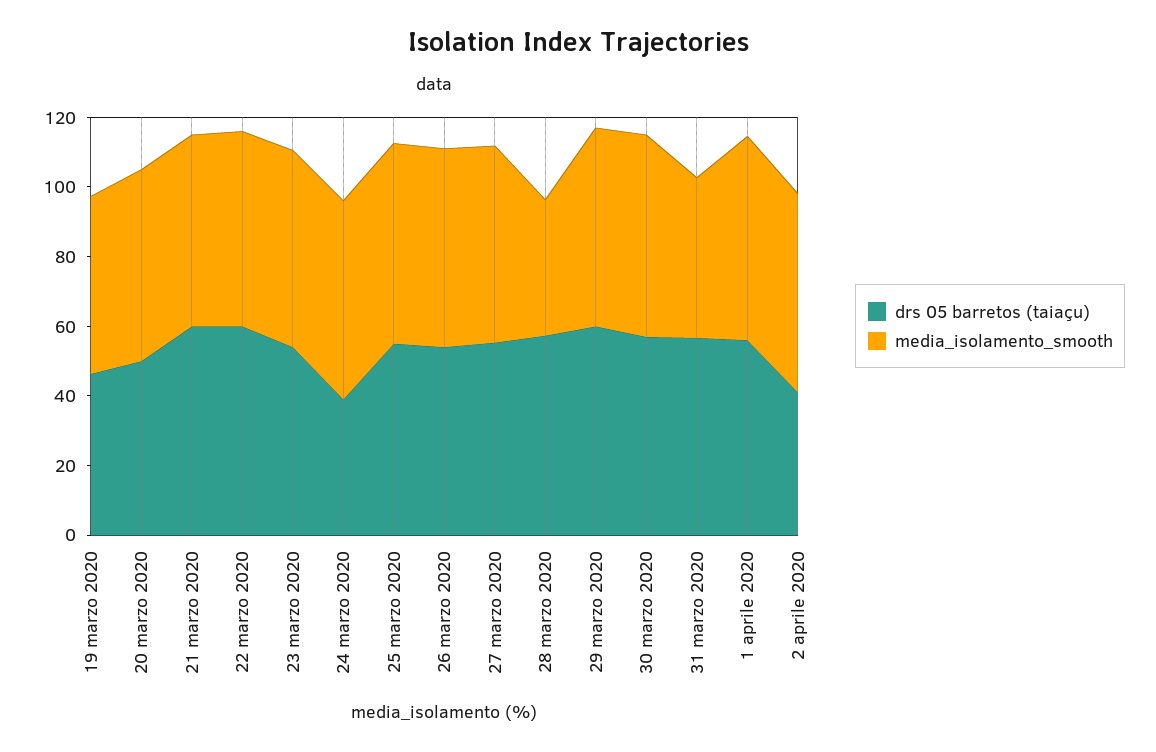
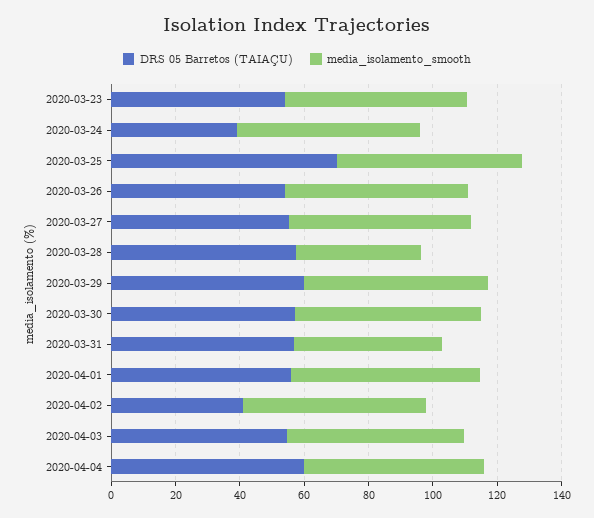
drs 05 barretos (taiaçu), 19 marzo 2020: 45 -> none
media_isolamento_smooth, 19 marzo 2020: 50 -> none
drs 05 barretos (taiaçu), 20 marzo 2020: 50 -> none
media_isolamento_smooth, 20 marzo 2020: 55 -> none
drs 05 barretos (taiaçu), 21 marzo 2020: 60 -> none
media_isolamento_smooth, 21 marzo 2020: 55 -> none
drs 05 barretos (taiaçu), 22 marzo 2020: 60 -> none
media_isolamento_smooth, 22 marzo 2020: 55 -> none
drs 05 barretos (taiaçu), 25 marzo 2020: 55 -> 70
drs 05 barretos (taiaçu), 2020-04-03: none -> 55
media_isolamento_smooth, 2020-04-03: none -> 55
drs 05 barretos (taiaçu), 2020-04-04: none -> 60
media_isolamento_smooth, 2020-04-04: none -> 55

